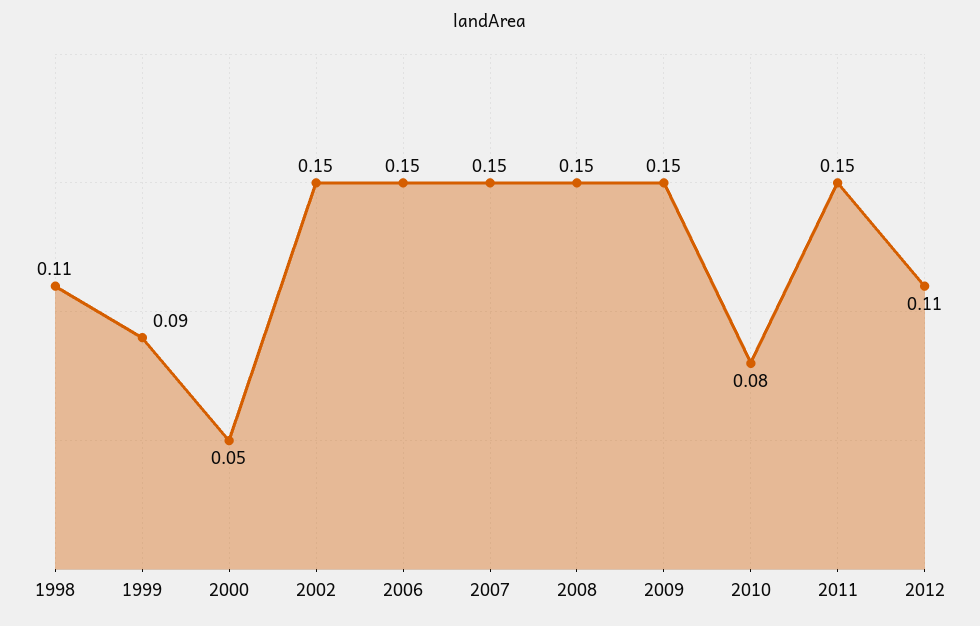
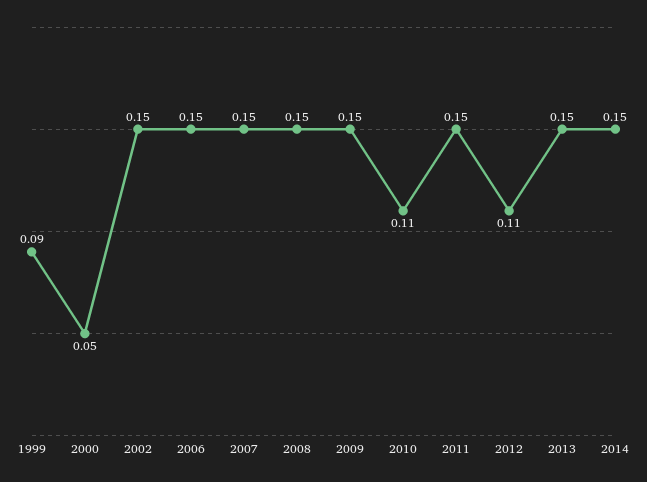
1998: 0.11 -> none
2010: 0.08 -> 0.11
2013: none -> 0.15
2014: none -> 0.15

